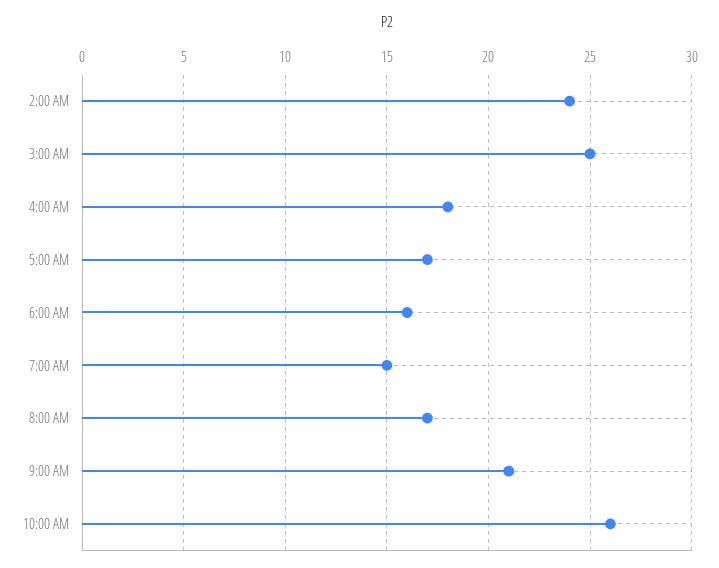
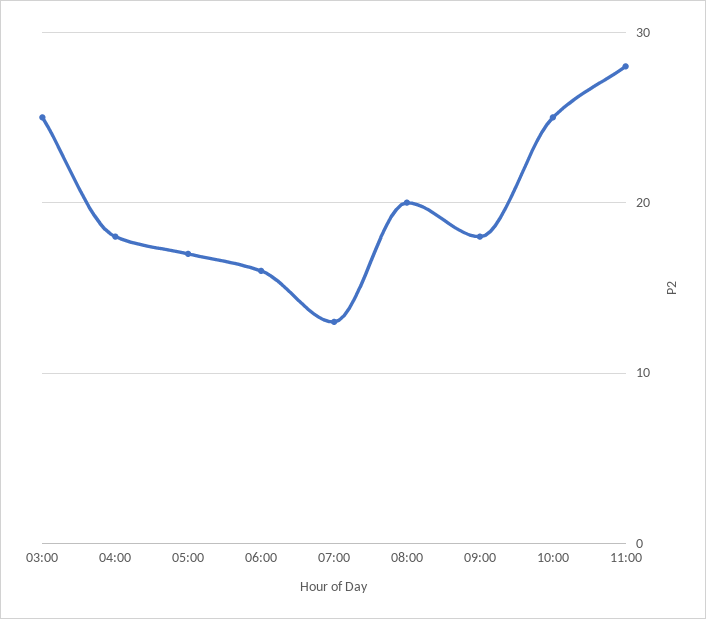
2:00 AM: 24 -> none
7:00 AM: 15 -> 13
8:00 AM: 17 -> 20
9:00 AM: 21 -> 18
10:00 AM: 26 -> 25
11:00: none -> 28

